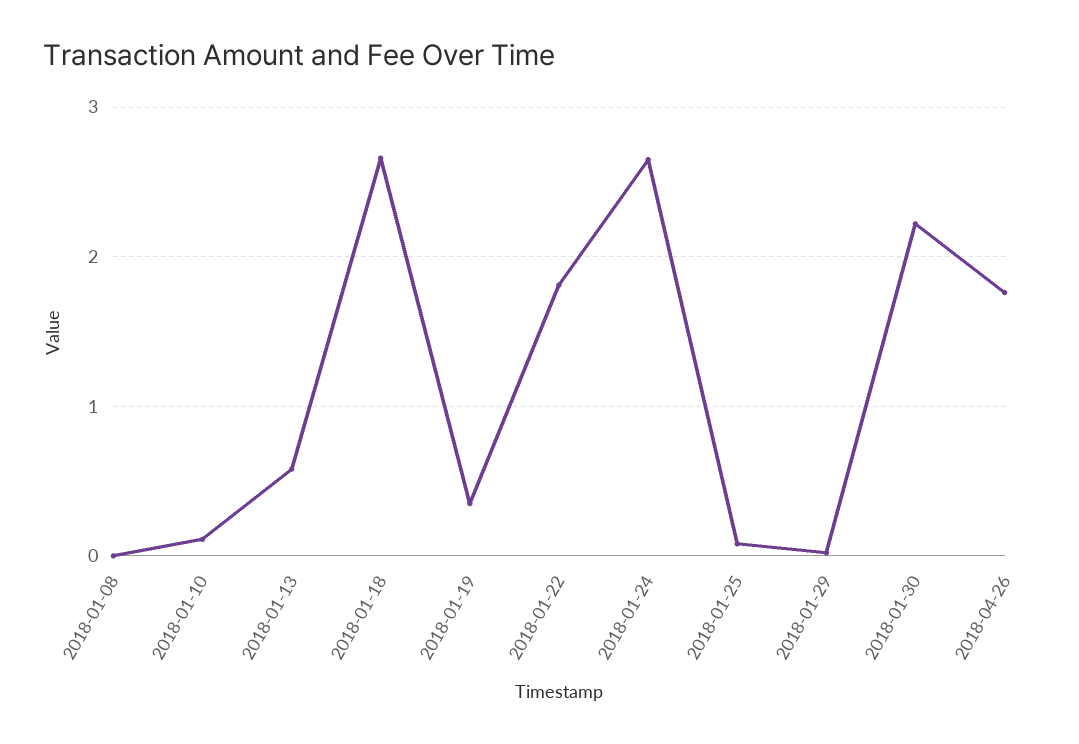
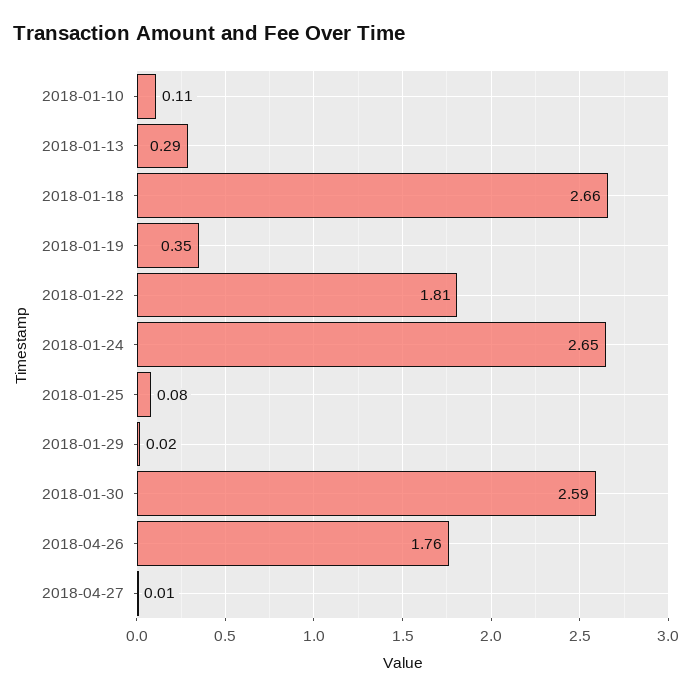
2018-01-08: 0 -> none
2018-01-13: 0.6 -> 0.29
2018-01-30: 2.2 -> 2.59
2018-04-27: none -> 0.01

